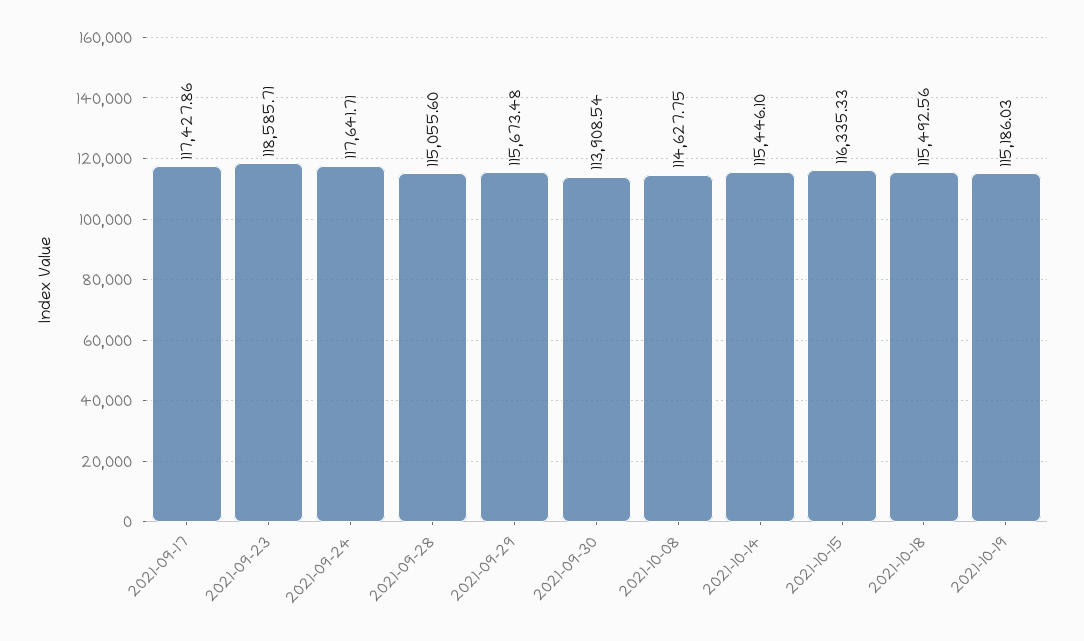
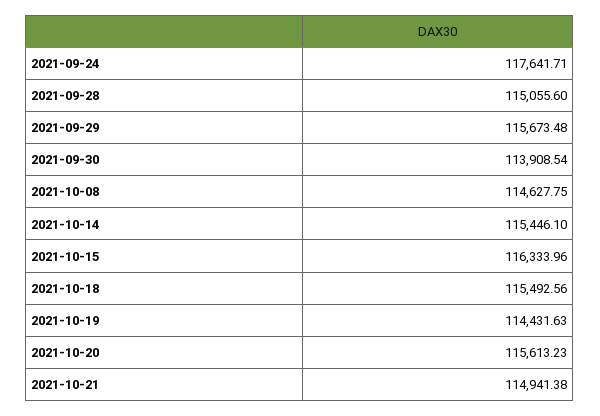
2021-09-17: 117427.86 -> none
2021-09-23: 118585.71 -> none
2021-10-15: 116335.33 -> 116333.96
2021-10-19: 115186.03 -> 114431.63
2021-10-20: none -> 115613.23
2021-10-21: none -> 114941.38

